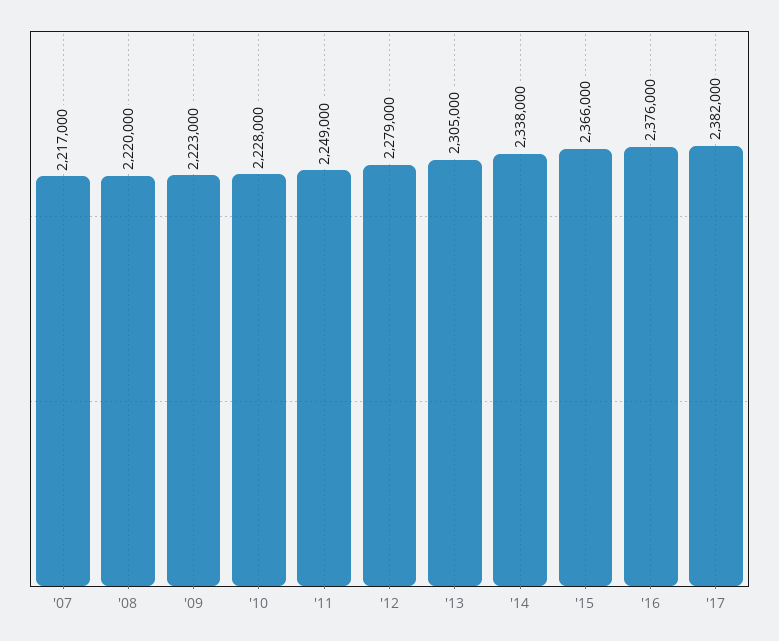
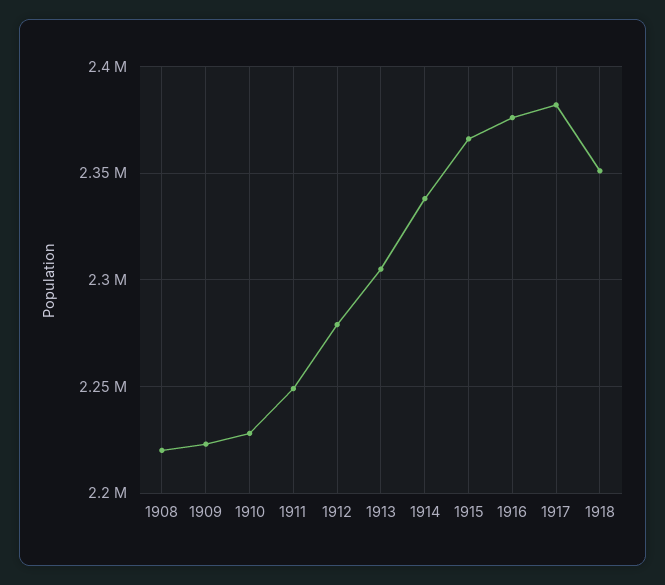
'07: 2217000 -> none
1918: none -> 2350000

